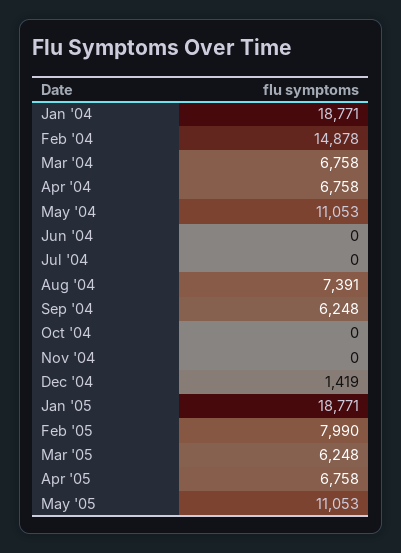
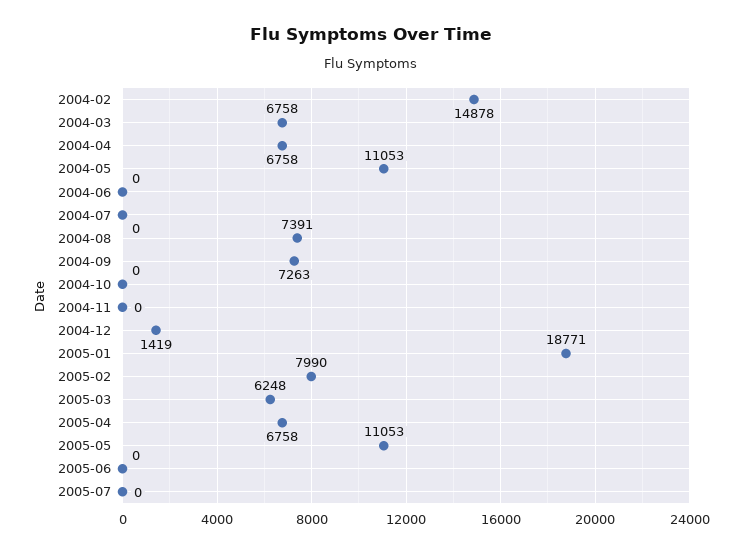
Jan '04: 18771 -> none
Sep '04: 6248 -> 7263
2005-06: none -> 0
2005-07: none -> 0

